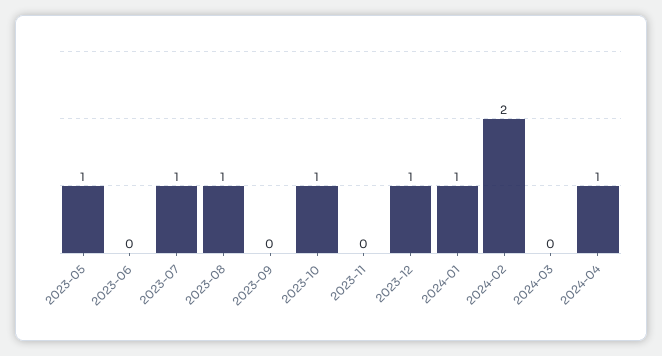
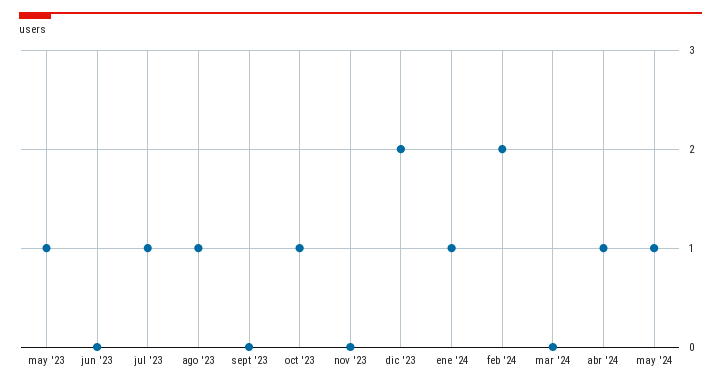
2023-12: 1 -> 2
may '24: none -> 1

